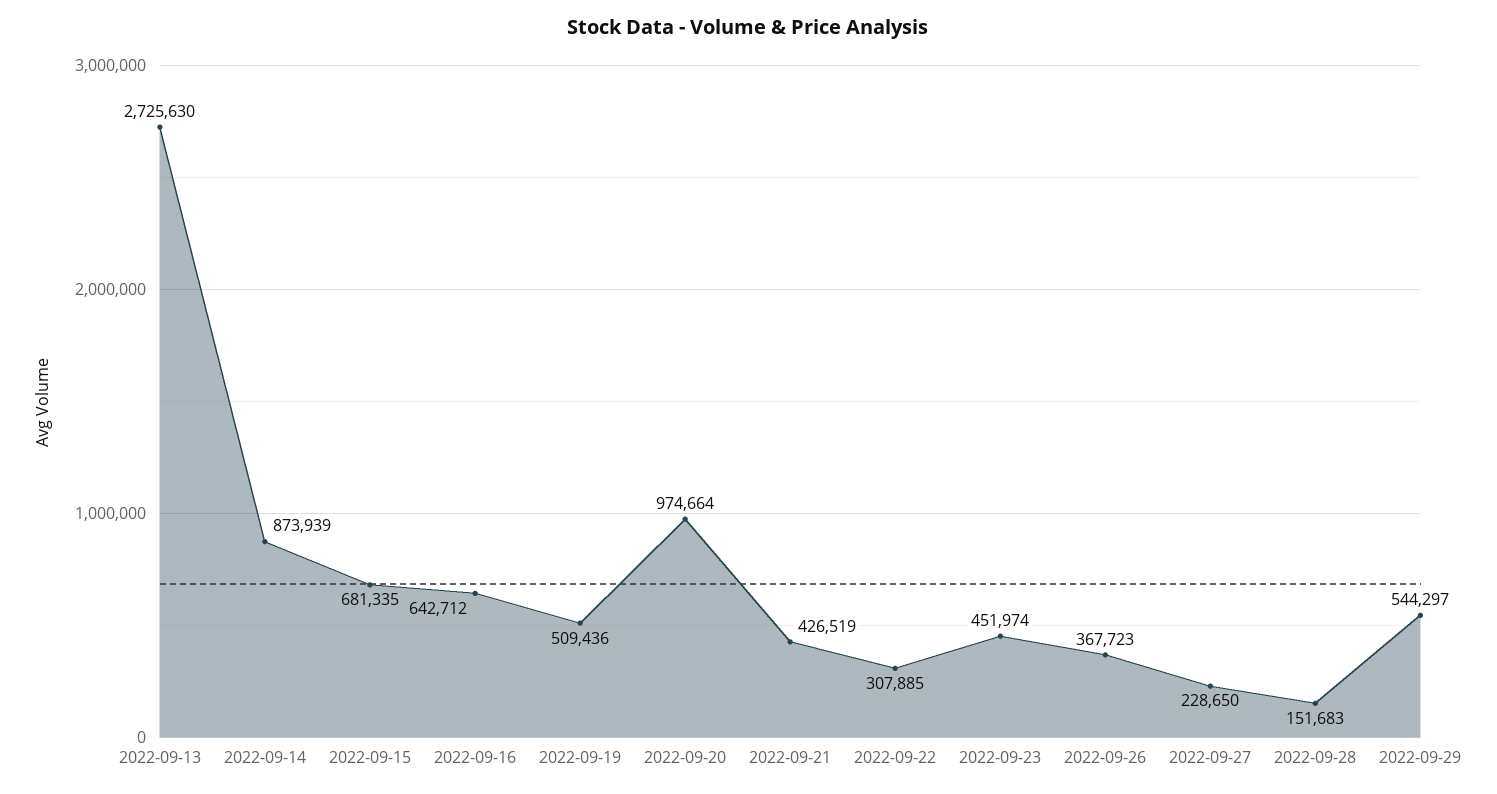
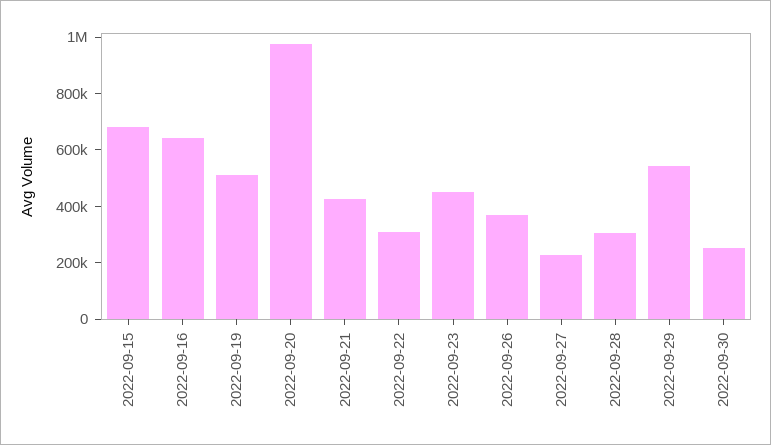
2022-09-13: 2725630 -> none
2022-09-14: 873939 -> none
2022-09-28: 151683 -> 300000
2022-09-30: none -> 250000

